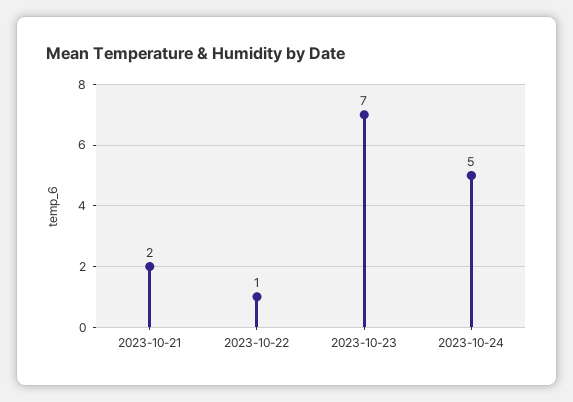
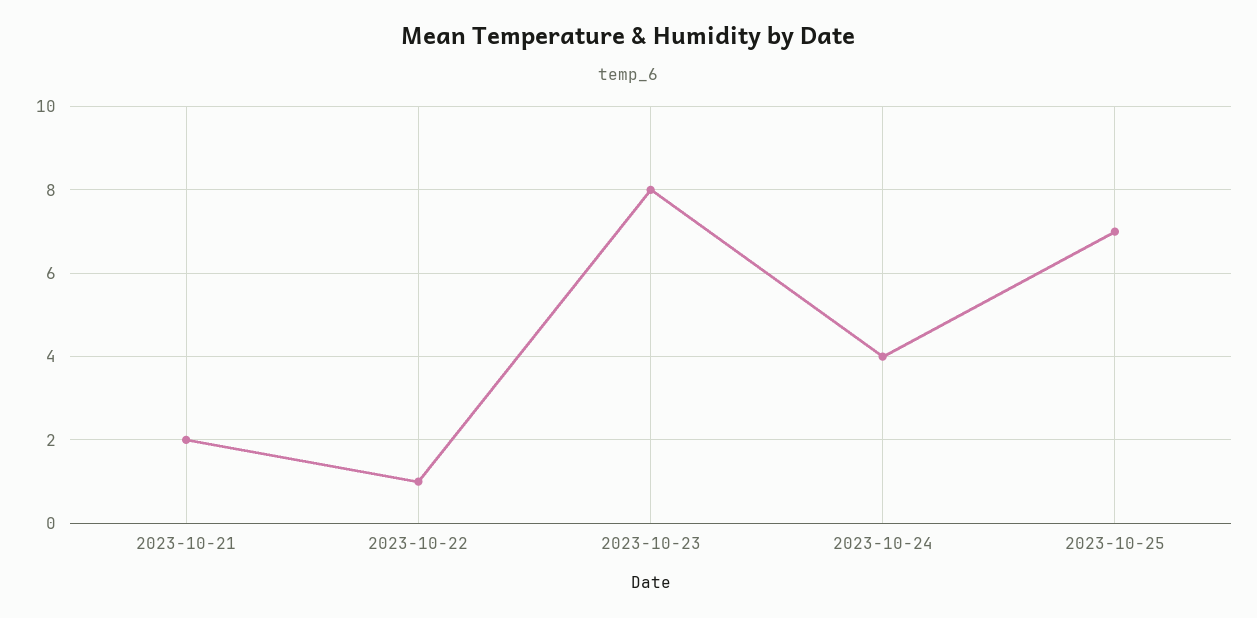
2023-10-23: 7 -> 8
2023-10-24: 5 -> 4
2023-10-25: none -> 7

